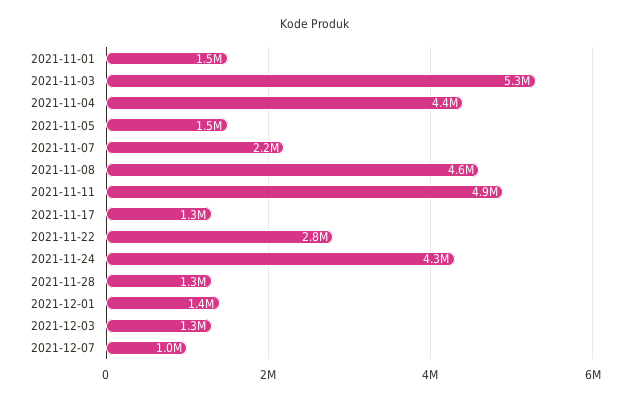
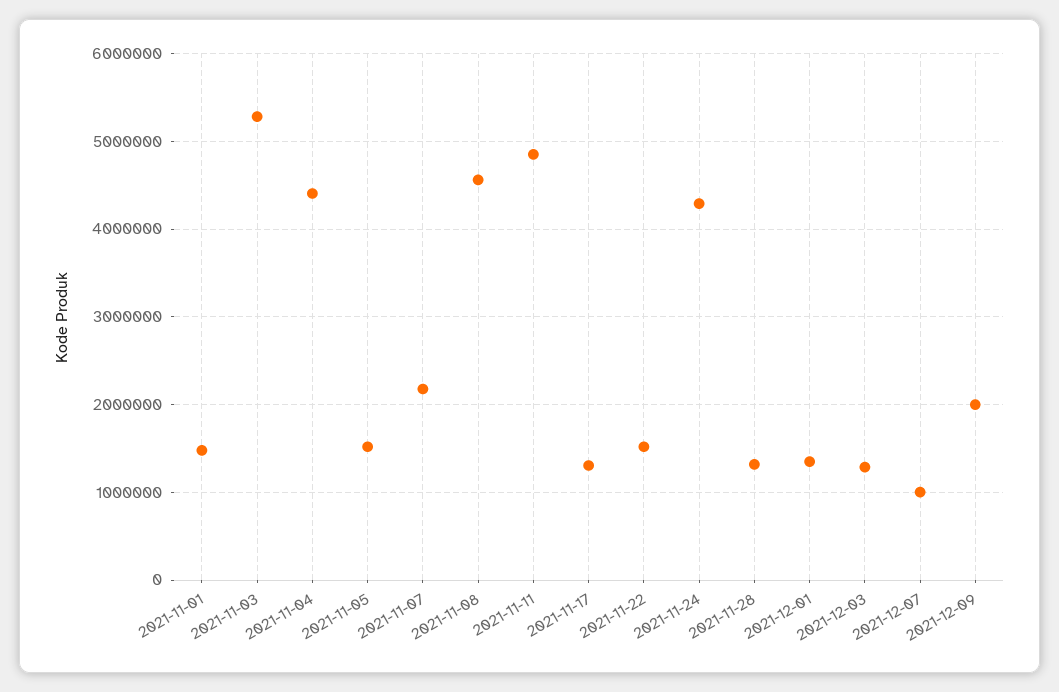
2021-11-22: 2800000 -> 1500000
2021-12-09: none -> 2000000

